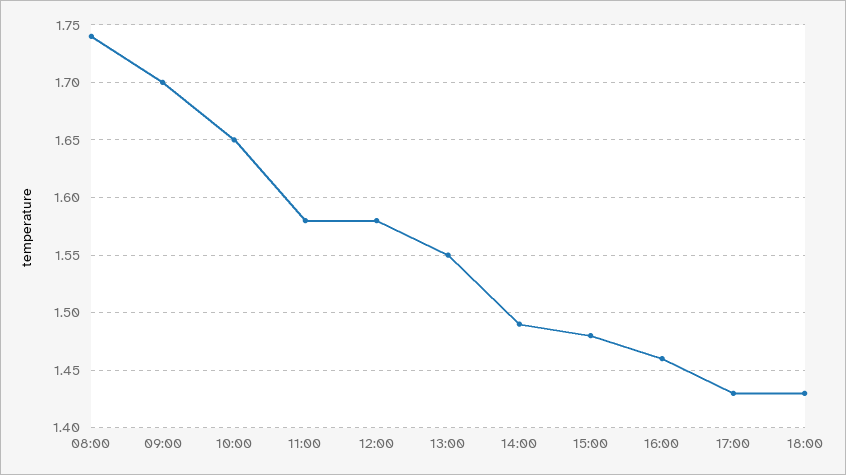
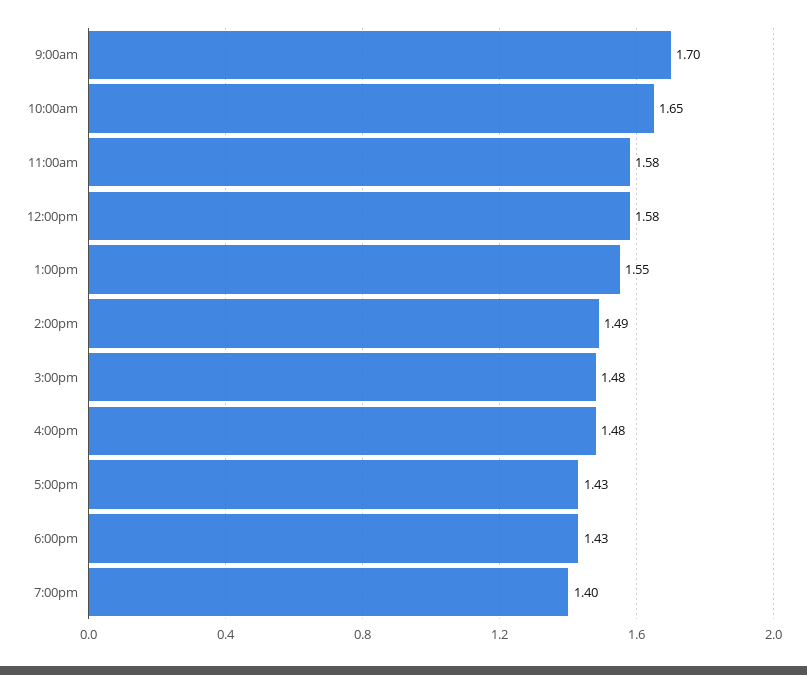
08:00: 1.74 -> none
16:00: 1.46 -> 1.48
7:00pm: none -> 1.4

